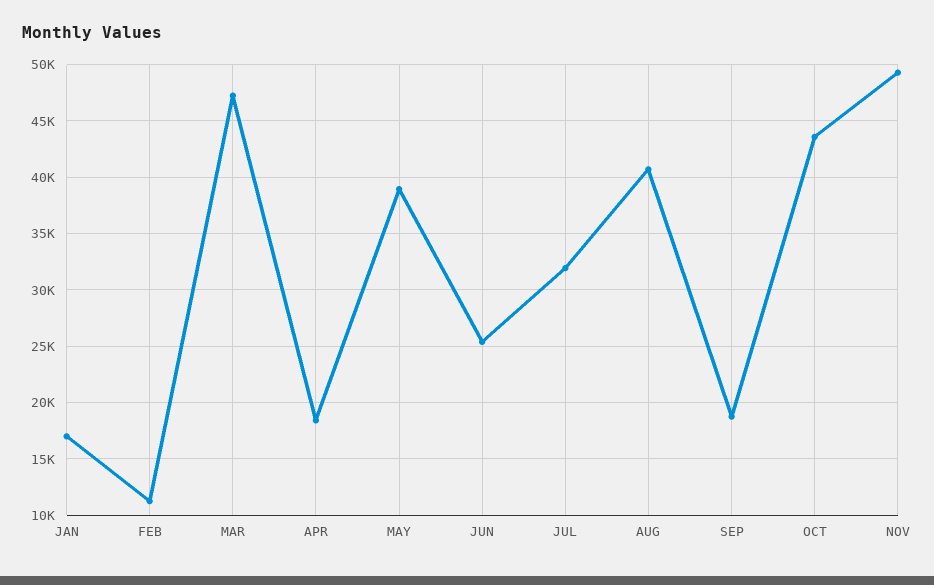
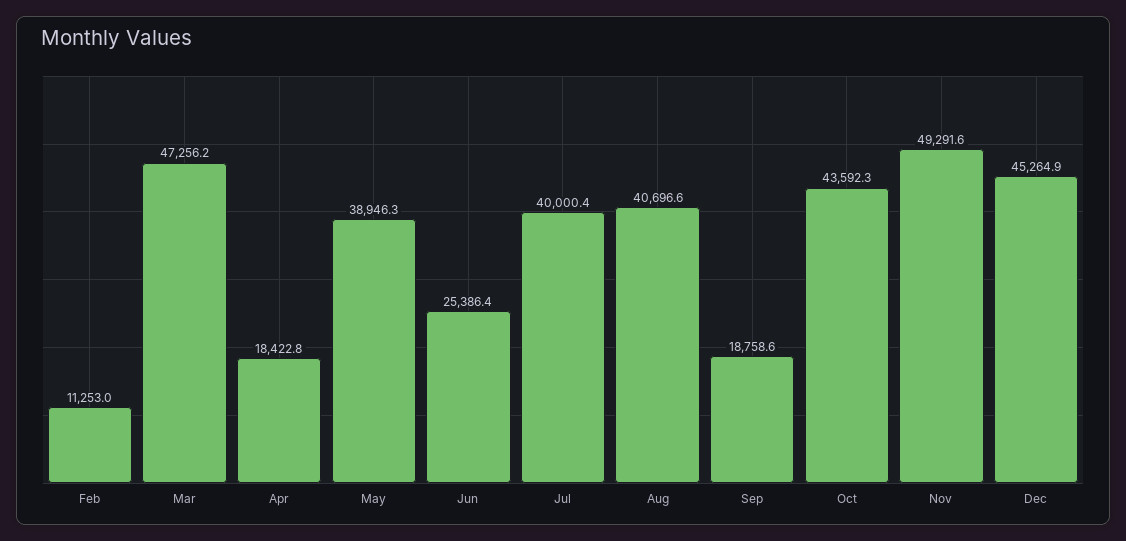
JAN: 17000 -> none
JUL: 32000 -> 40000.4
Dec: none -> 45264.9

